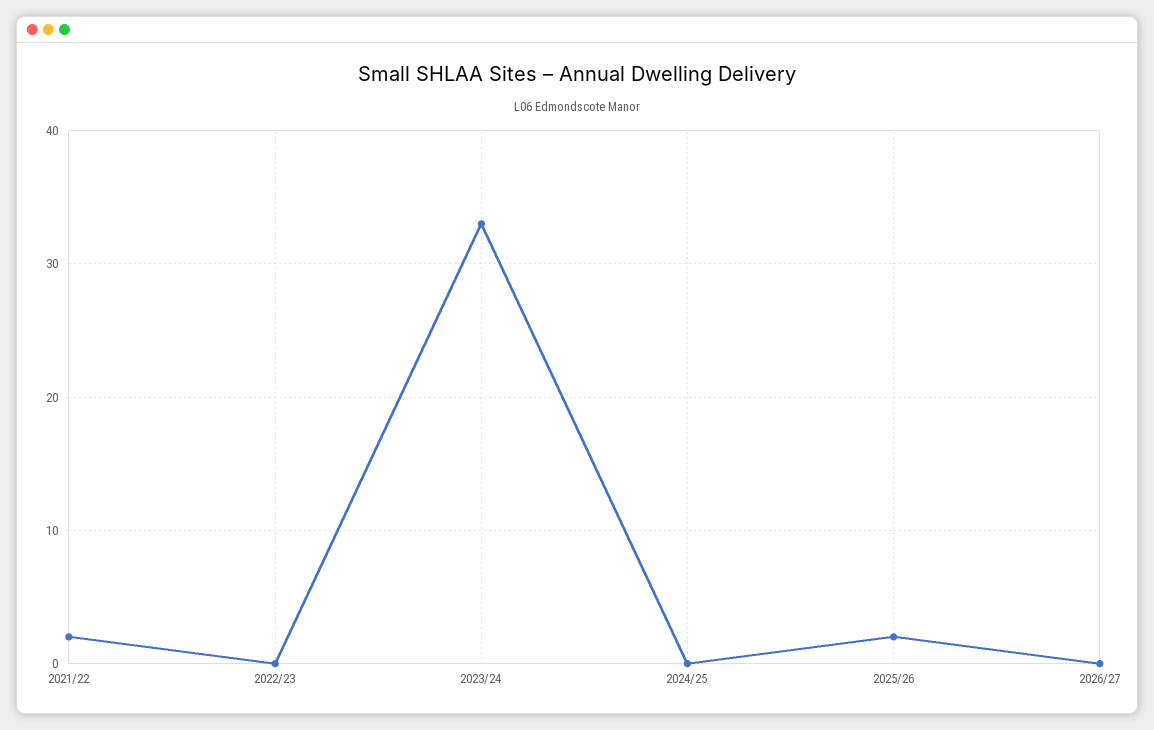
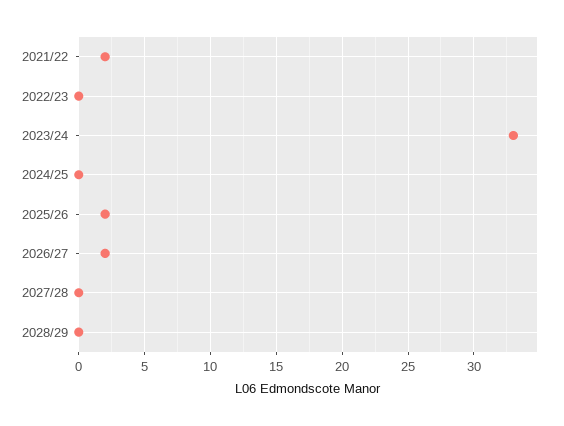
2026/27: 0 -> 2
2027/28: none -> 0
2028/29: none -> 0

